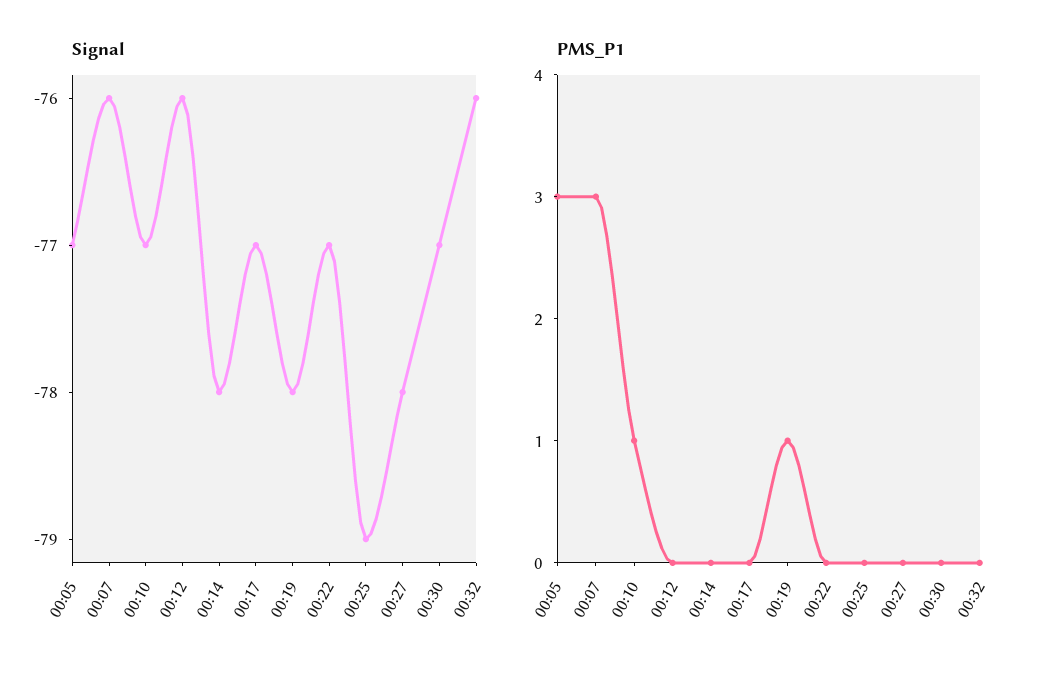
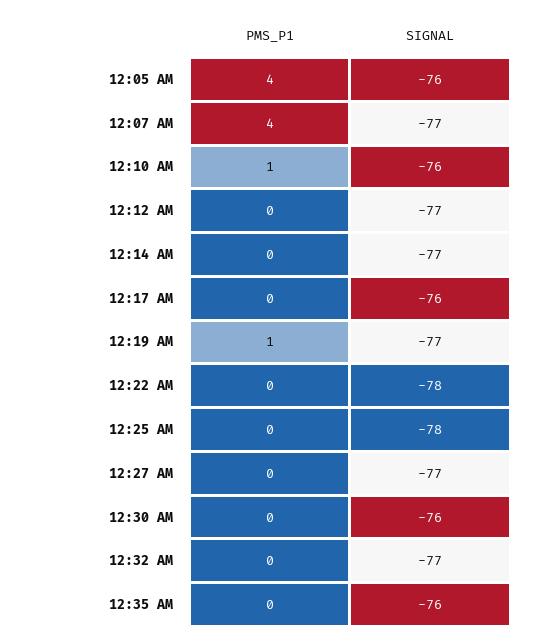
Signal, 00:05: -77 -> -76
Signal, 00:07: -76 -> -77
Signal, 00:10: -77 -> -76
Signal, 00:12: -76 -> -77
Signal, 00:14: -78 -> -77
Signal, 00:17: -77 -> -76
Signal, 00:19: -78 -> -77
Signal, 00:22: -77 -> -78
Signal, 00:25: -79 -> -78
Signal, 00:27: -78 -> -77
Signal, 00:30: -77 -> -76
Signal, 00:32: -76 -> -77
PMS_P1, 00:05: 3 -> 4
PMS_P1, 00:07: 3 -> 4
PMS_P1, 12:35 AM: none -> 0
Signal, 12:35 AM: none -> -76

